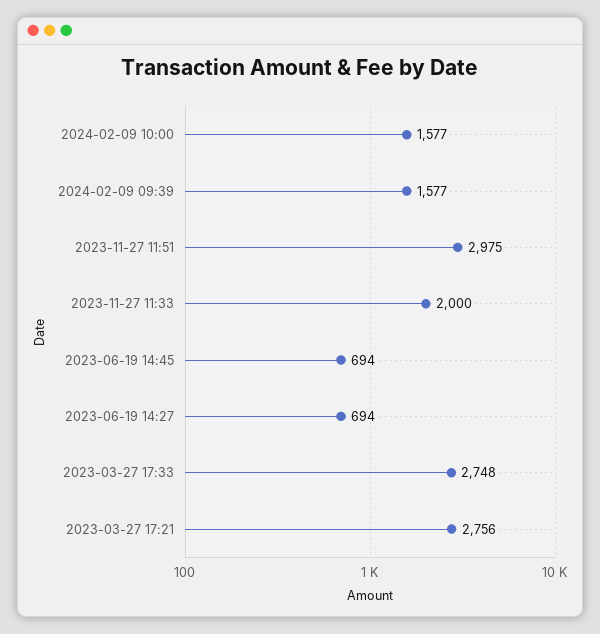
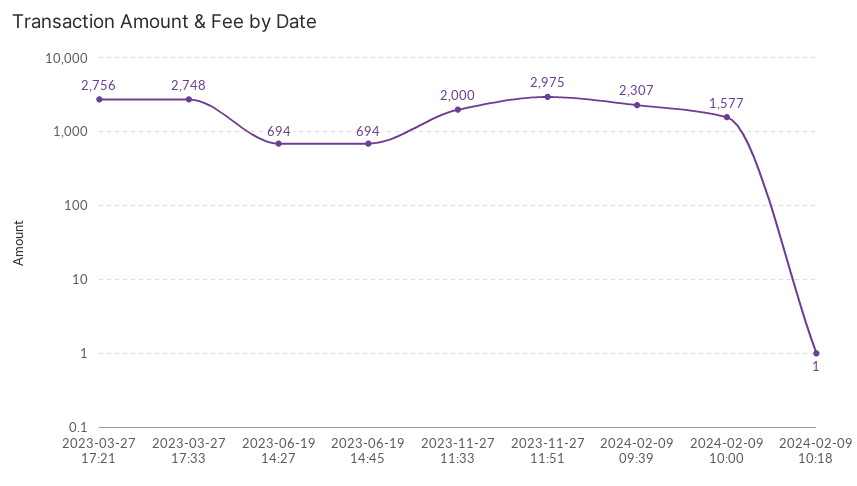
2024-02-09 09:39: 1577 -> 2307
2024-02-09 10:18: none -> 1

